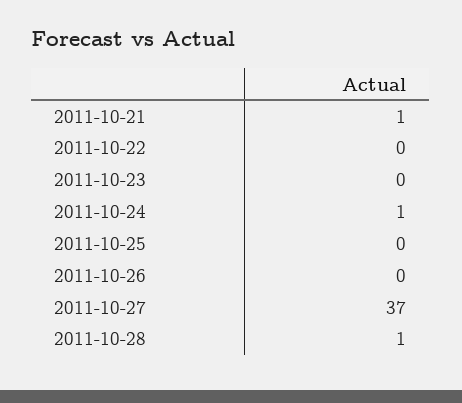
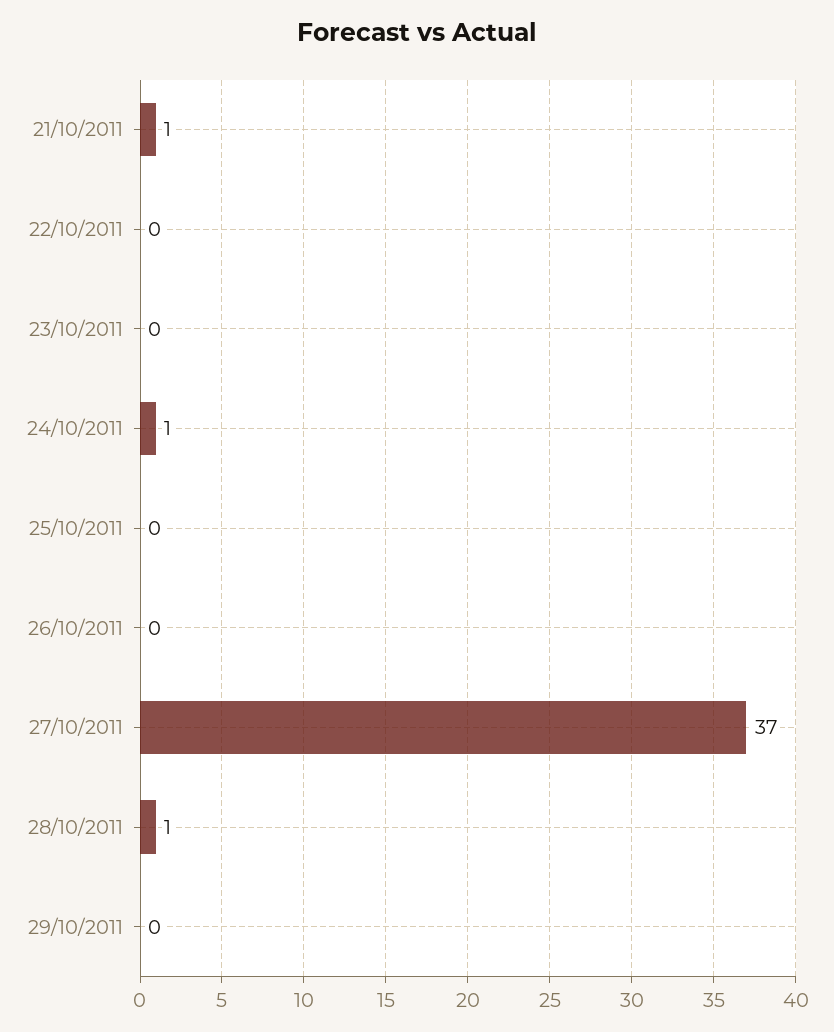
29/10/2011: none -> 0

